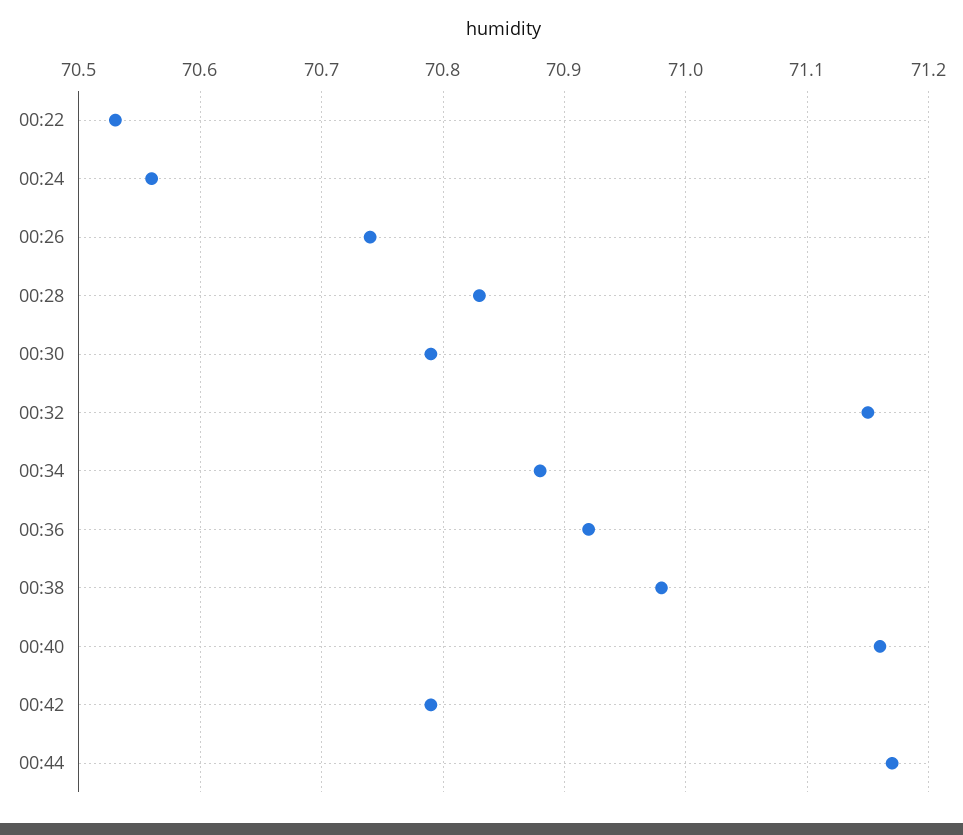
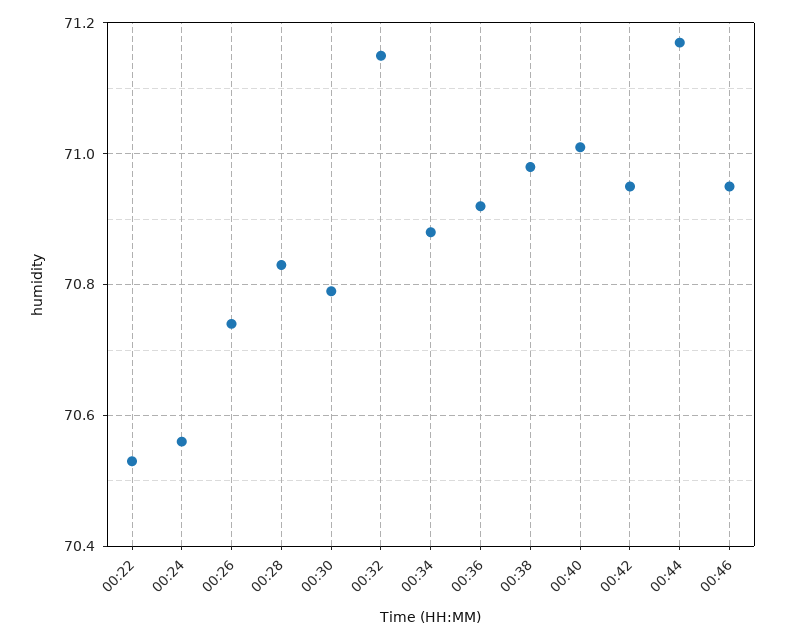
00:40: 71.16 -> 71
00:42: 70.79 -> 70.95
00:46: none -> 70.95

